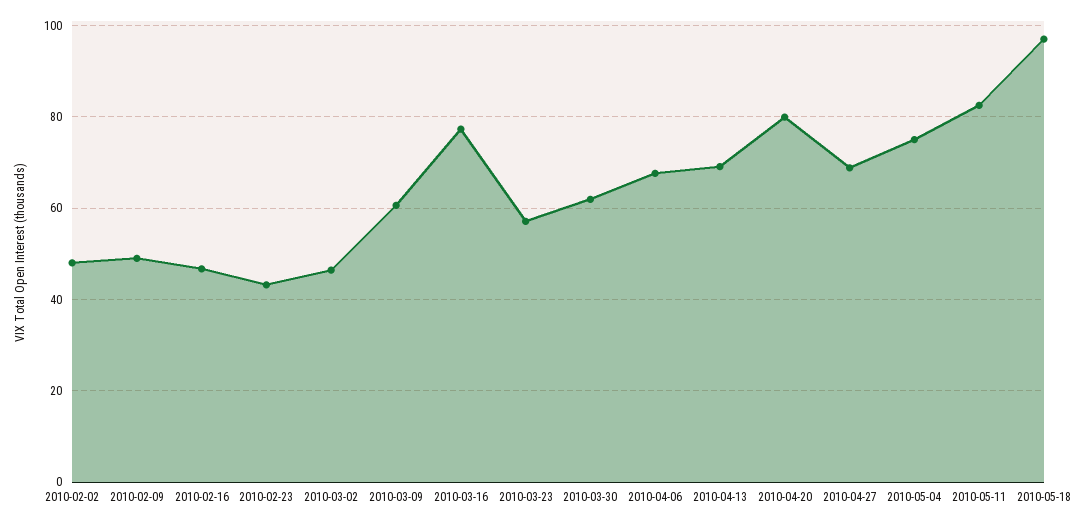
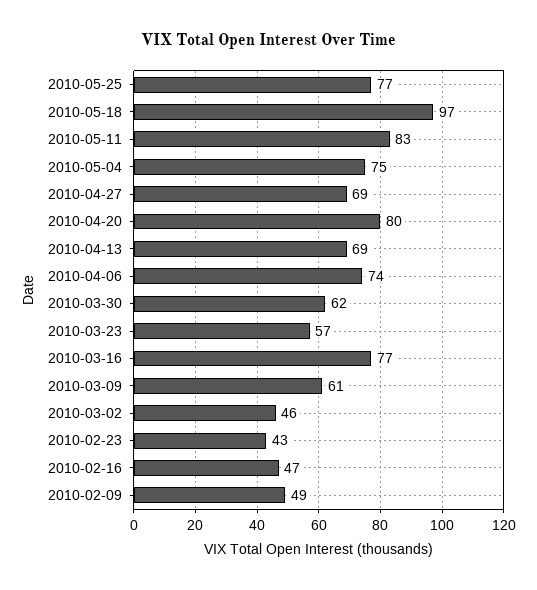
2010-02-02: 48 -> none
2010-04-06: 68 -> 74
2010-05-25: none -> 77

